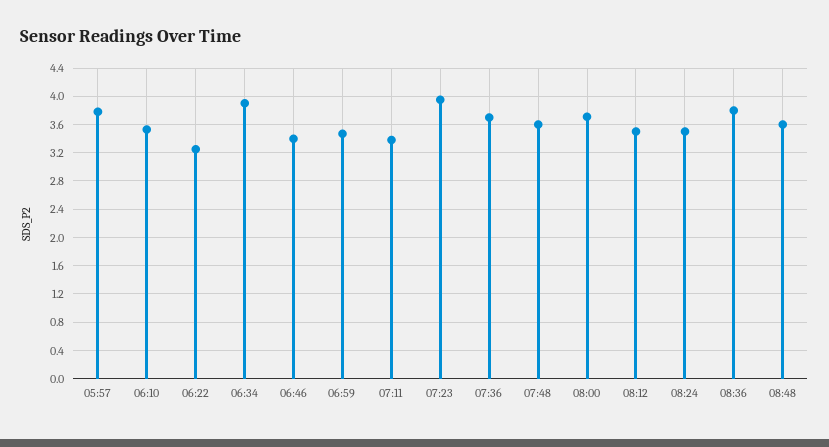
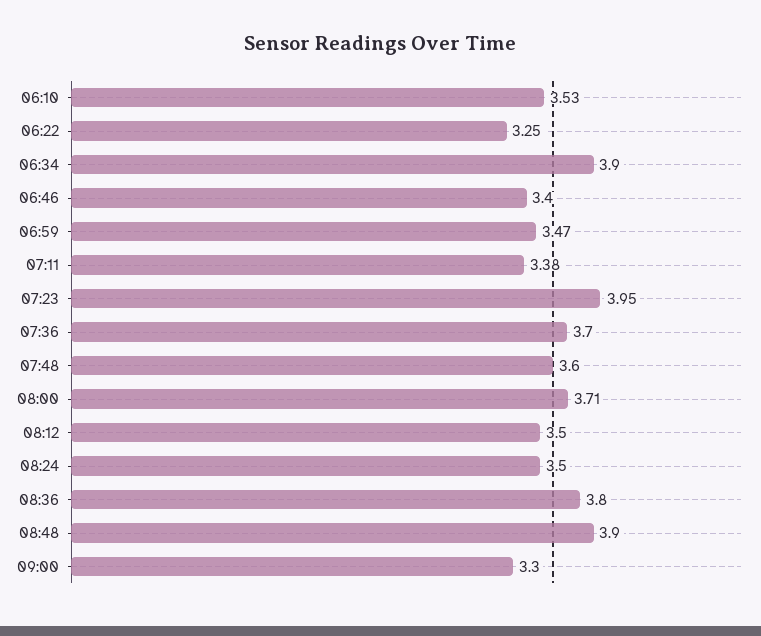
05:57: 3.8 -> none
08:48: 3.6 -> 3.9
09:00: none -> 3.3

